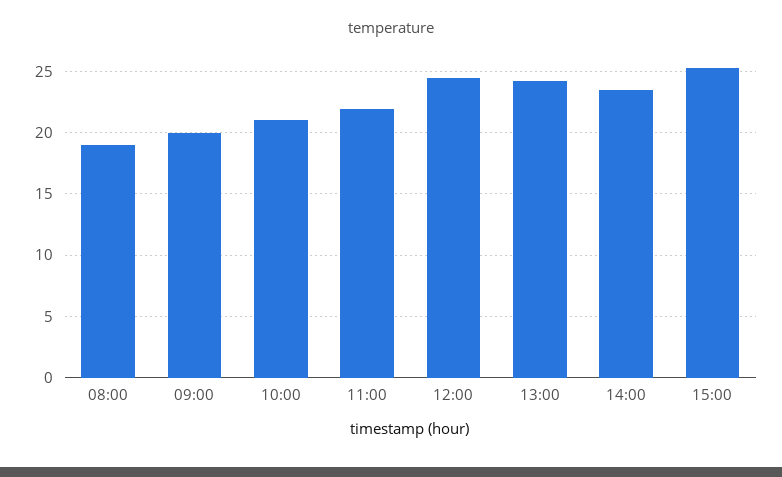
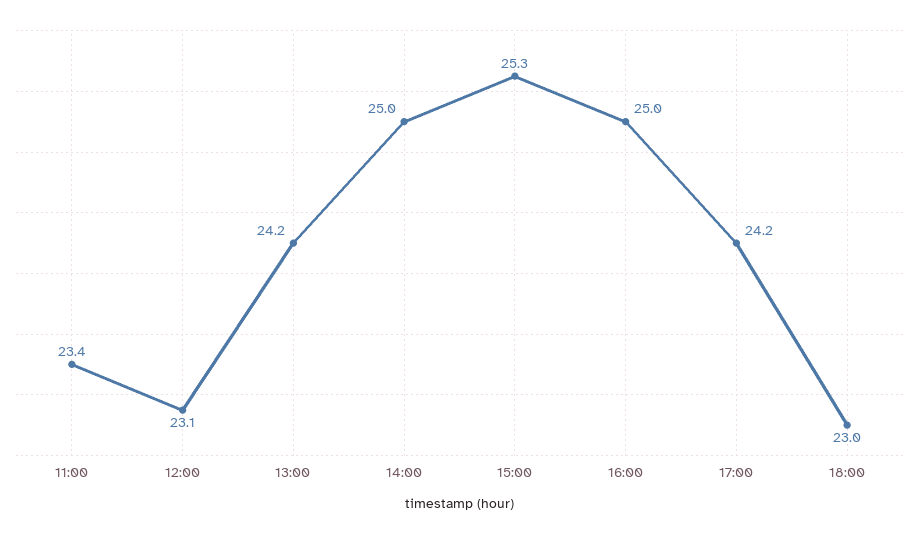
08:00: 19 -> none
09:00: 20 -> none
10:00: 21 -> none
11:00: 22 -> 23.4
12:00: 24.5 -> 23.1
14:00: 23.5 -> 25
16:00: none -> 25
17:00: none -> 24.2
18:00: none -> 23

